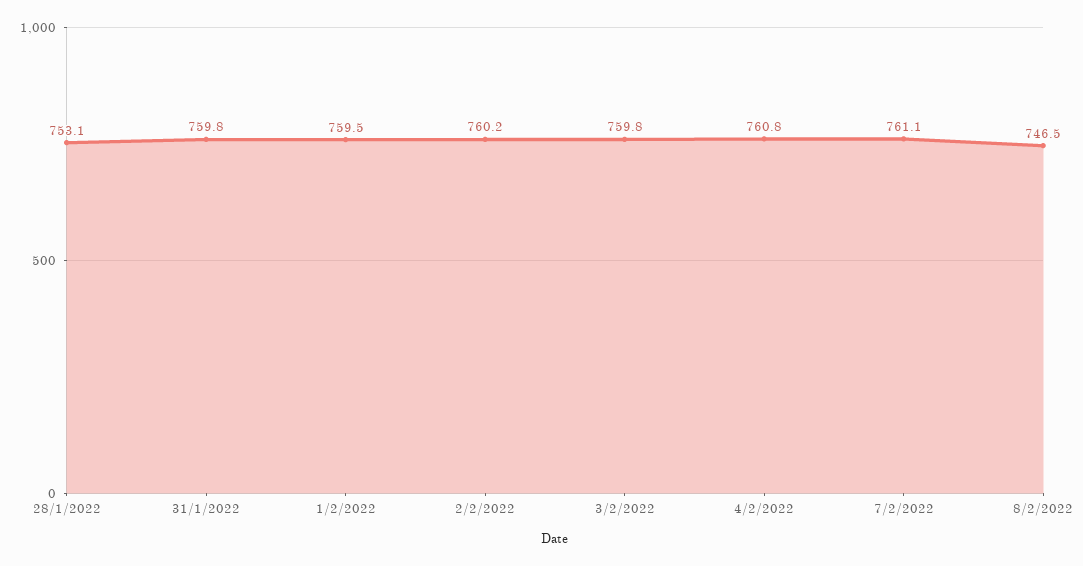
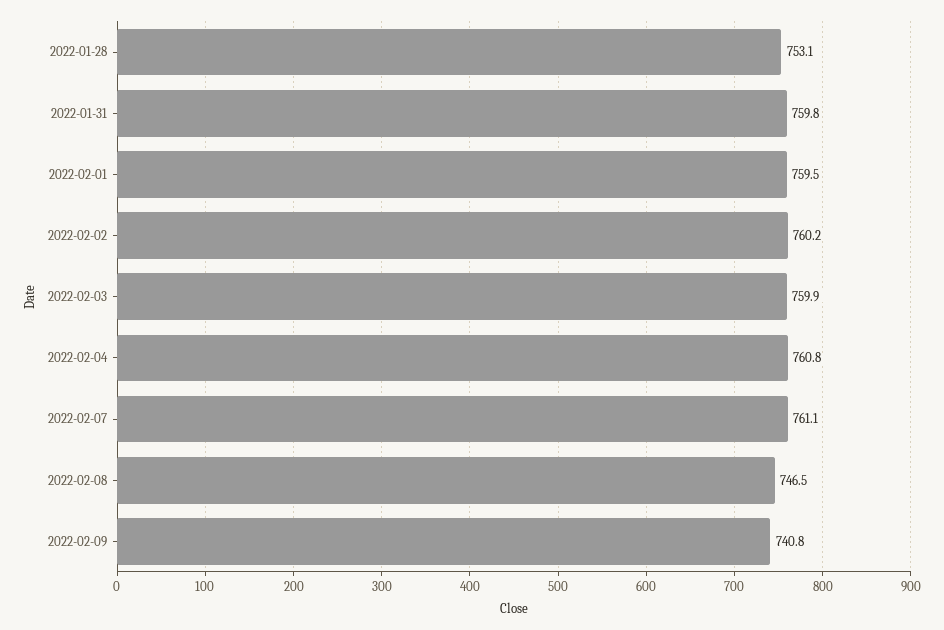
3/2/2022: 759.8 -> 759.9
2022-02-09: none -> 740.8

